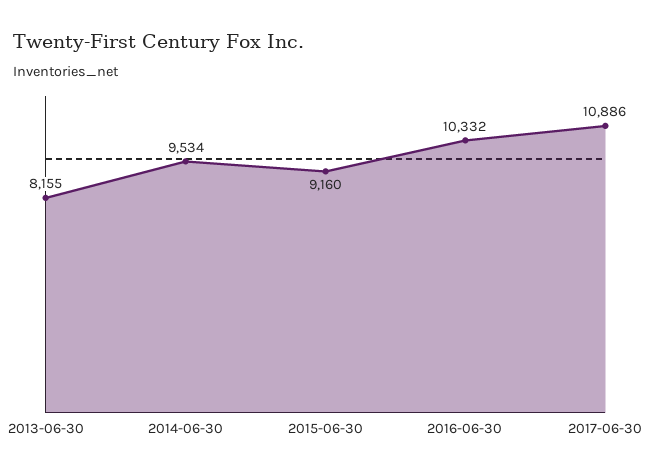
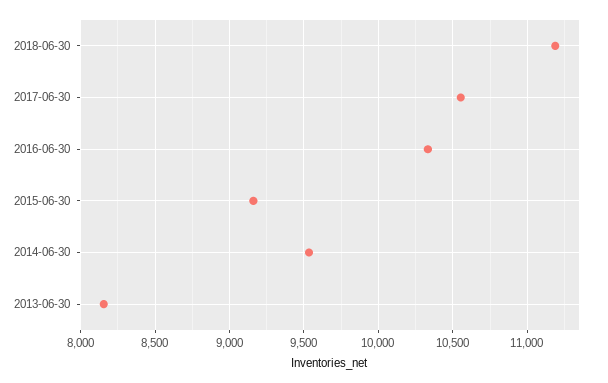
2017-06-30: 10886 -> 10550
2018-06-30: none -> 11200

